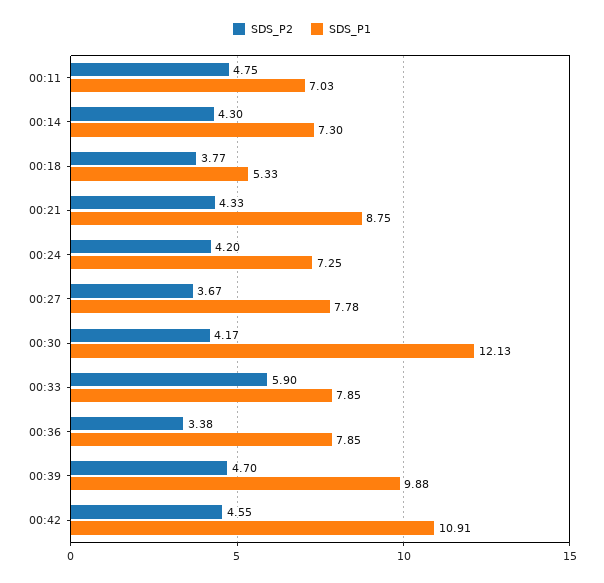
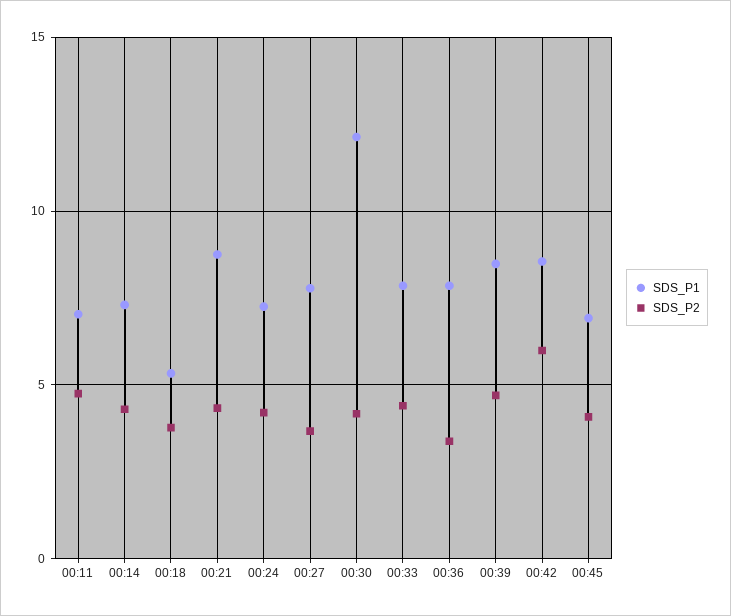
SDS_P2, 00:33: 5.9 -> 4.5
SDS_P1, 00:39: 9.88 -> 8.5
SDS_P2, 00:42: 4.55 -> 6
SDS_P1, 00:42: 10.91 -> 8.5
SDS_P1, 00:45: none -> 7
SDS_P2, 00:45: none -> 4

